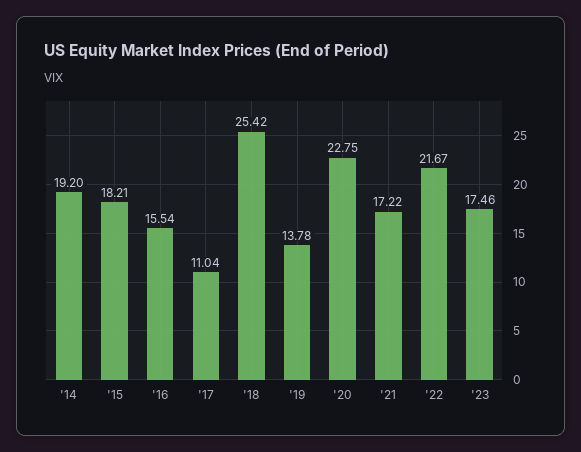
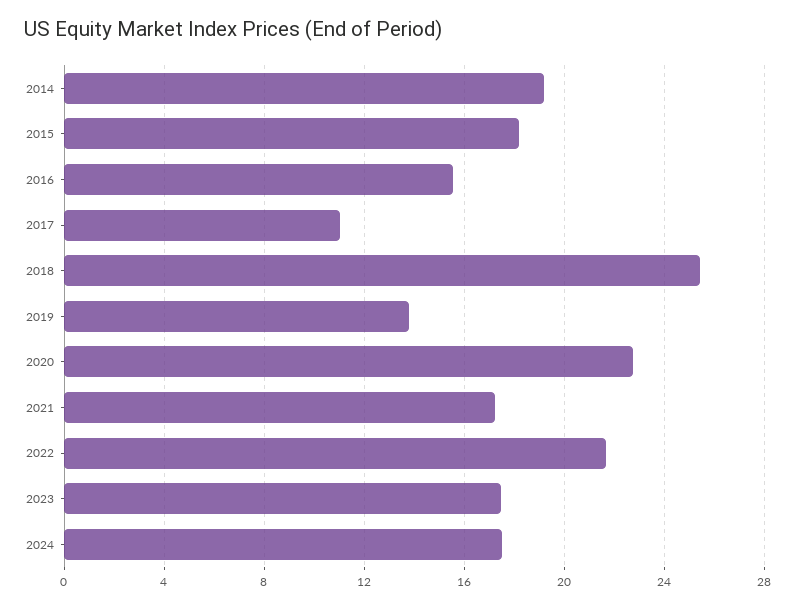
2024: none -> 17.5

